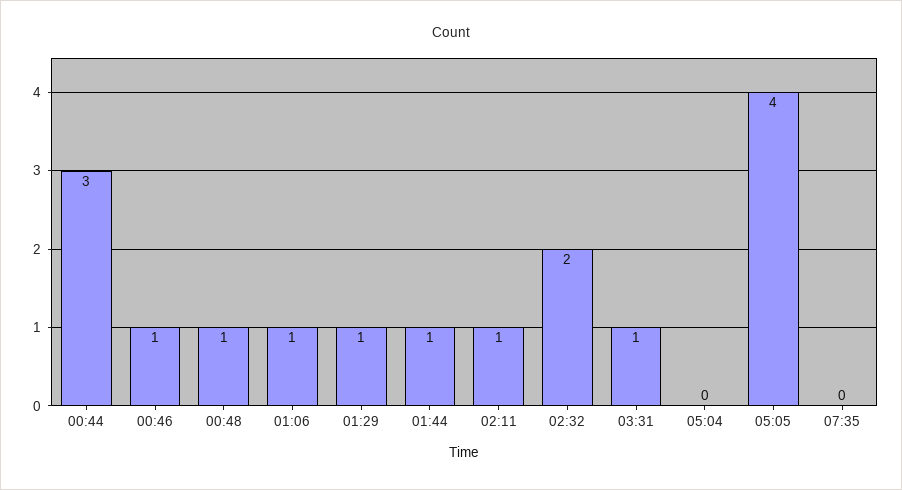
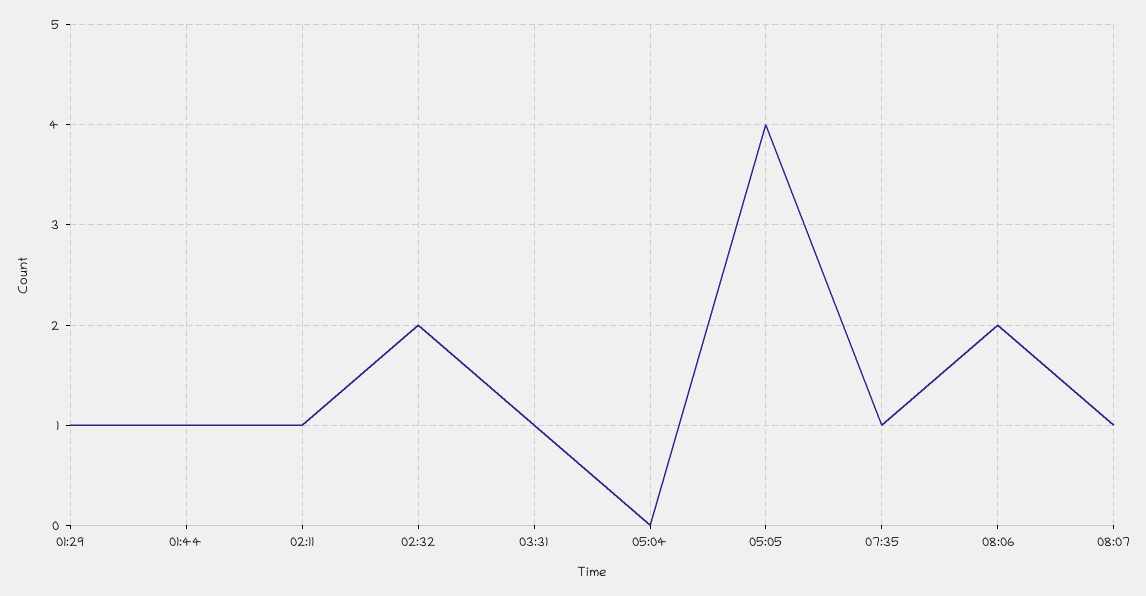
00:44: 3 -> none
00:46: 1 -> none
00:48: 1 -> none
01:06: 1 -> none
07:35: 0 -> 1
08:06: none -> 2
08:07: none -> 1

